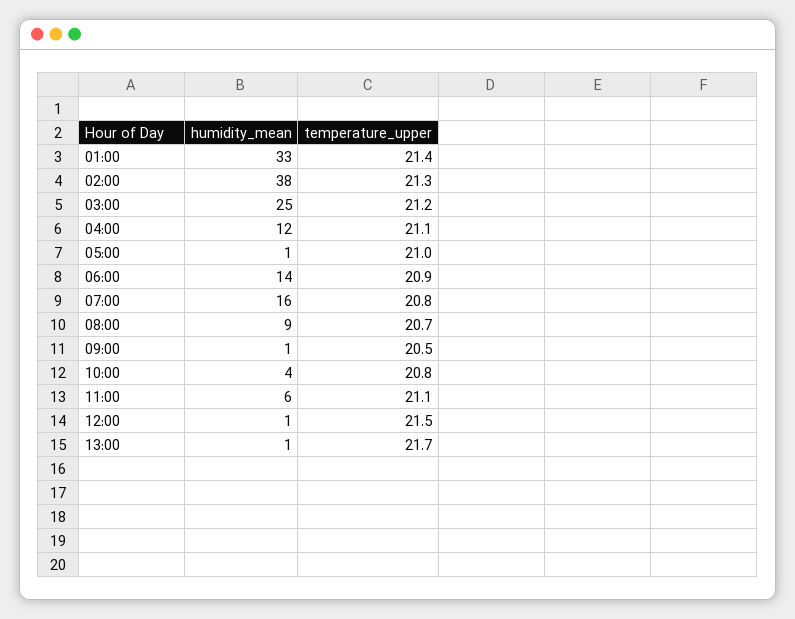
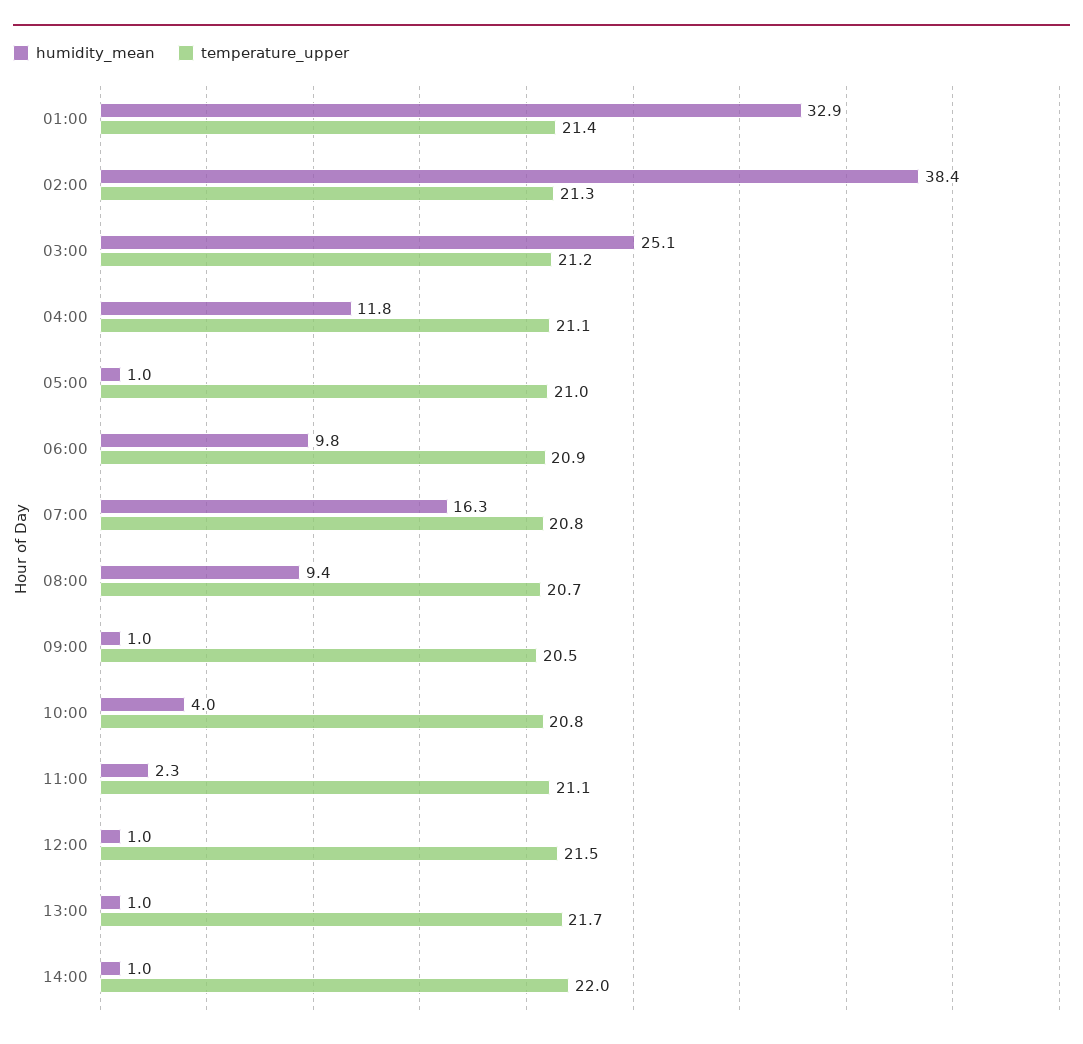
humidity_mean, 06:00: 14 -> 9.8
humidity_mean, 11:00: 6 -> 2.3
humidity_mean, 14:00: none -> 1
temperature_upper, 14:00: none -> 22

